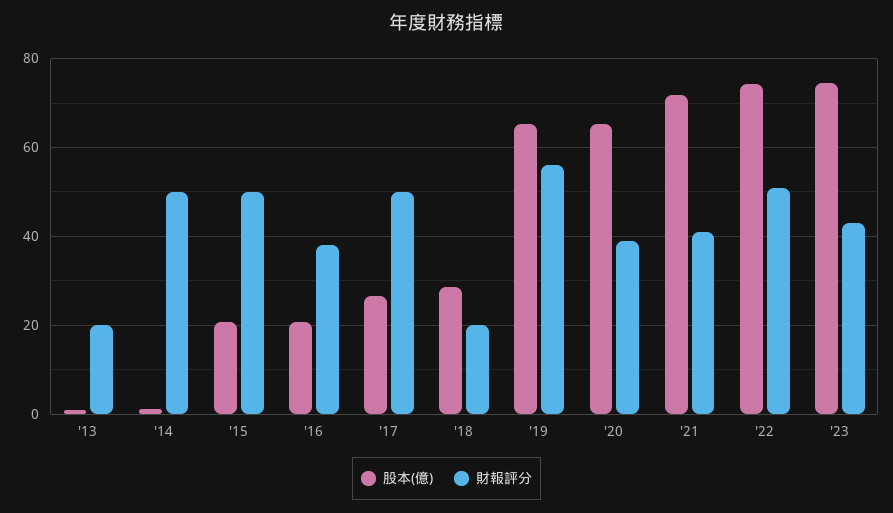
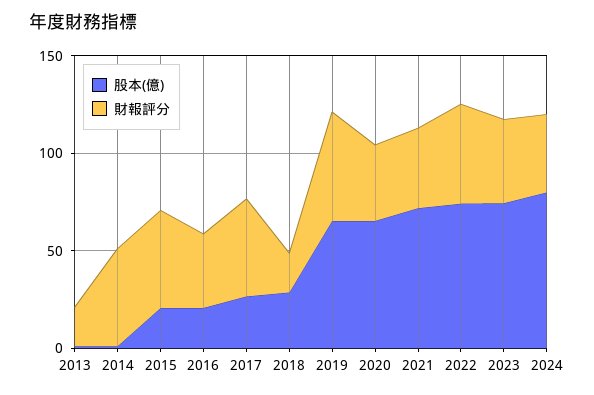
股本(億), 2024: none -> 80
財報評分, 2024: none -> 40

